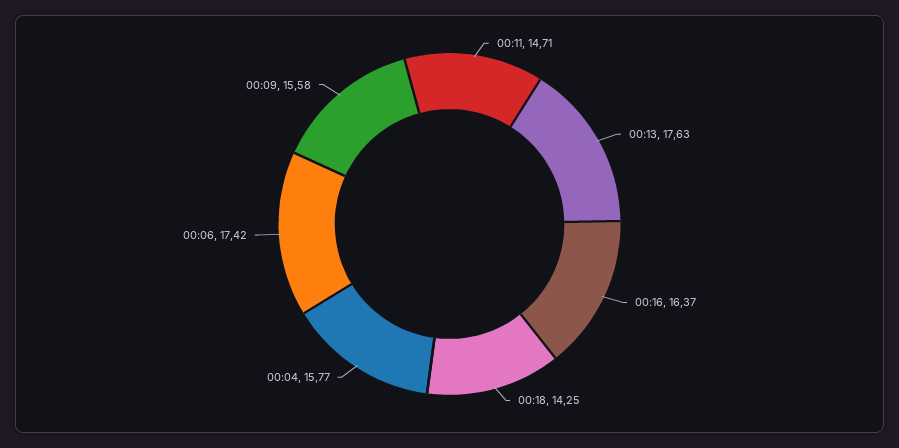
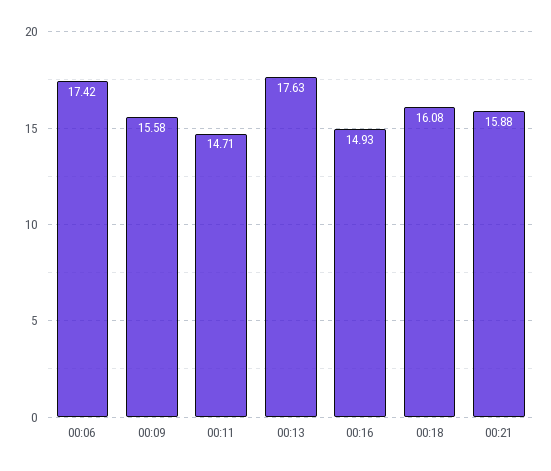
00:16: 16.37 -> 14.93
00:18: 14.25 -> 16.08
00:04: 15.77 -> none
00:21: none -> 15.88

